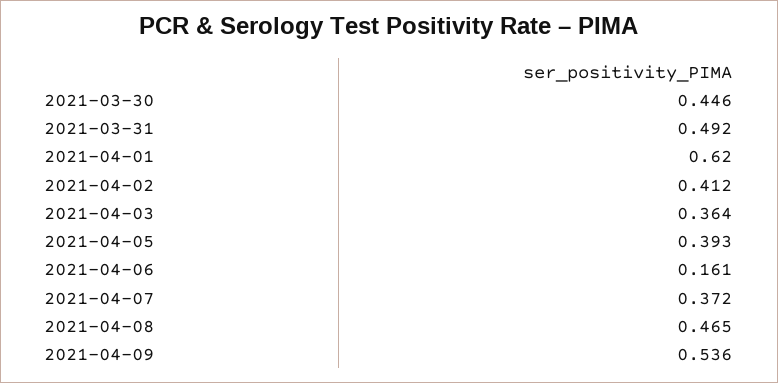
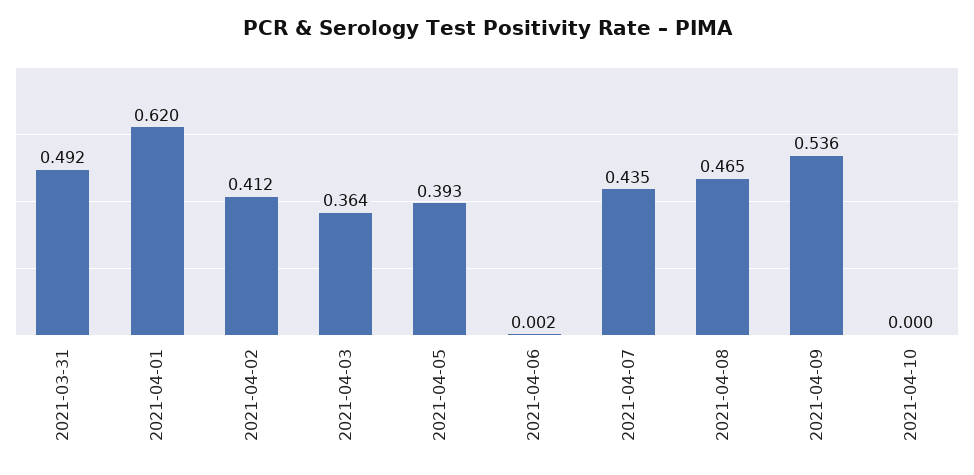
2021-03-30: 0.446 -> none
2021-04-06: 0.161 -> 0.002
2021-04-07: 0.372 -> 0.435
2021-04-10: none -> 0

